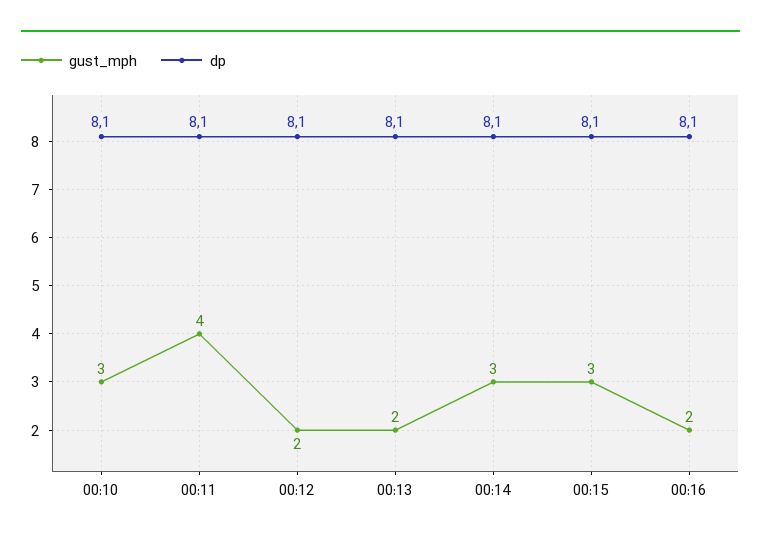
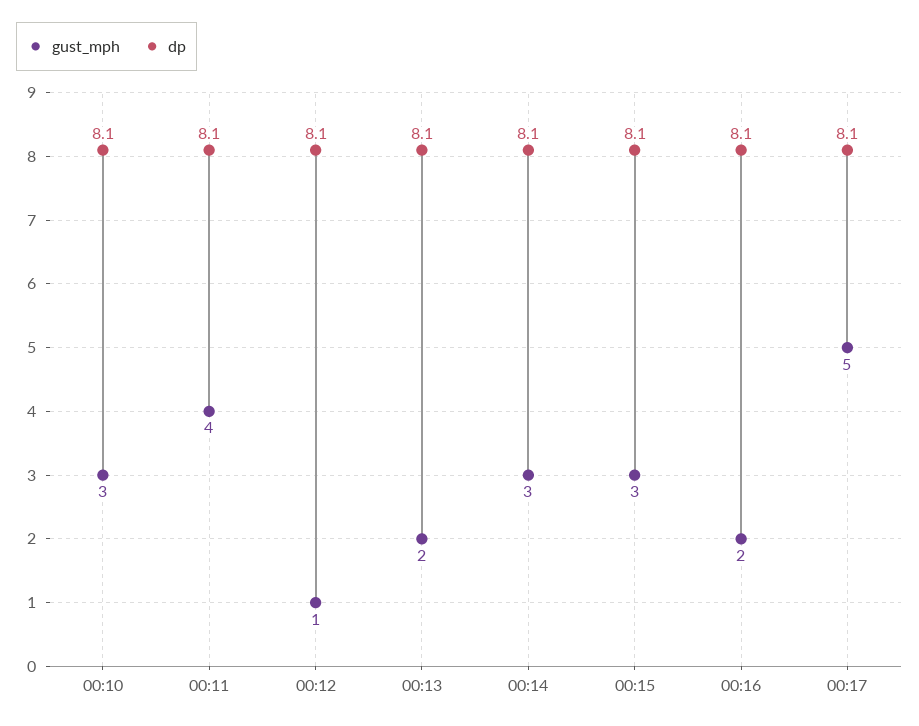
gust_mph, 00:12: 2 -> 1
gust_mph, 00:17: none -> 5
dp, 00:17: none -> 8.1

